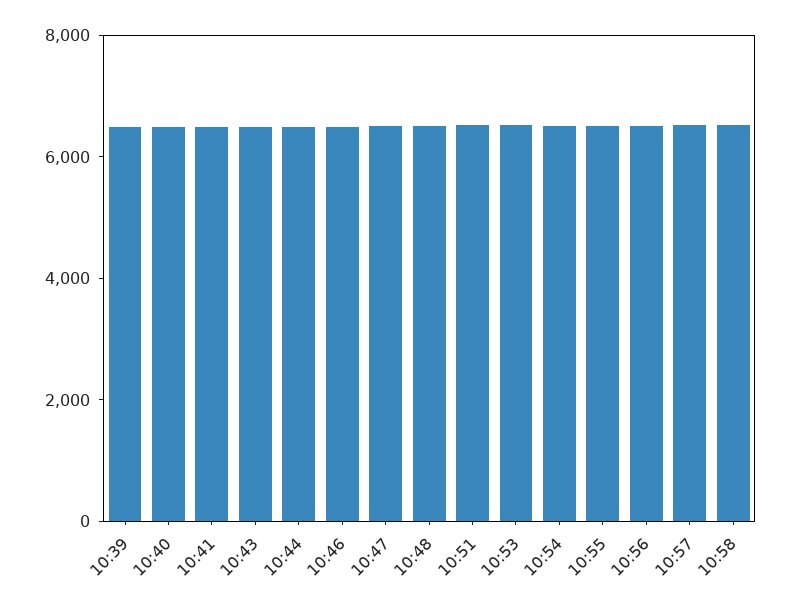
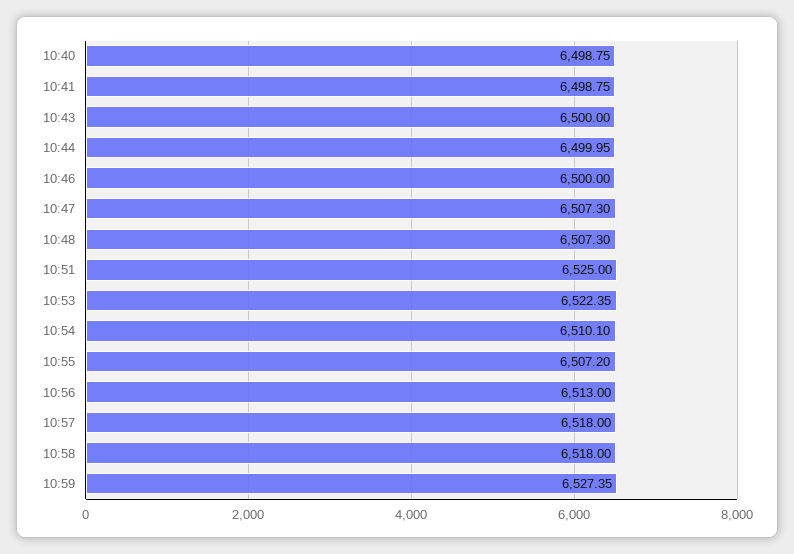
10:39: 6500 -> none
10:59: none -> 6527.35

